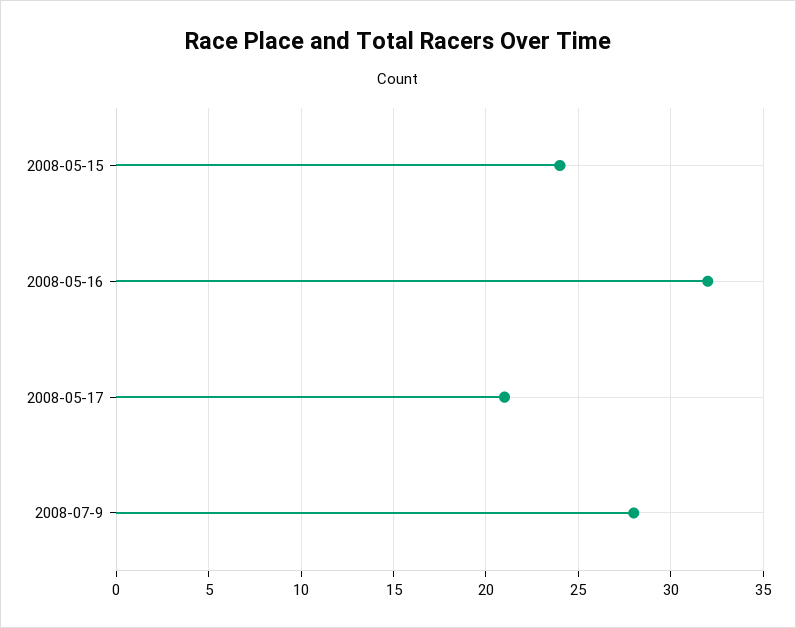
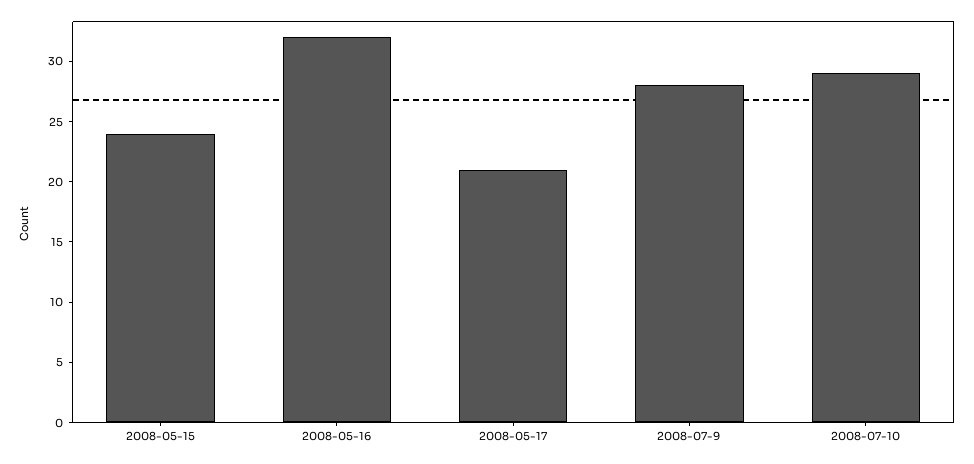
2008-07-10: none -> 29

